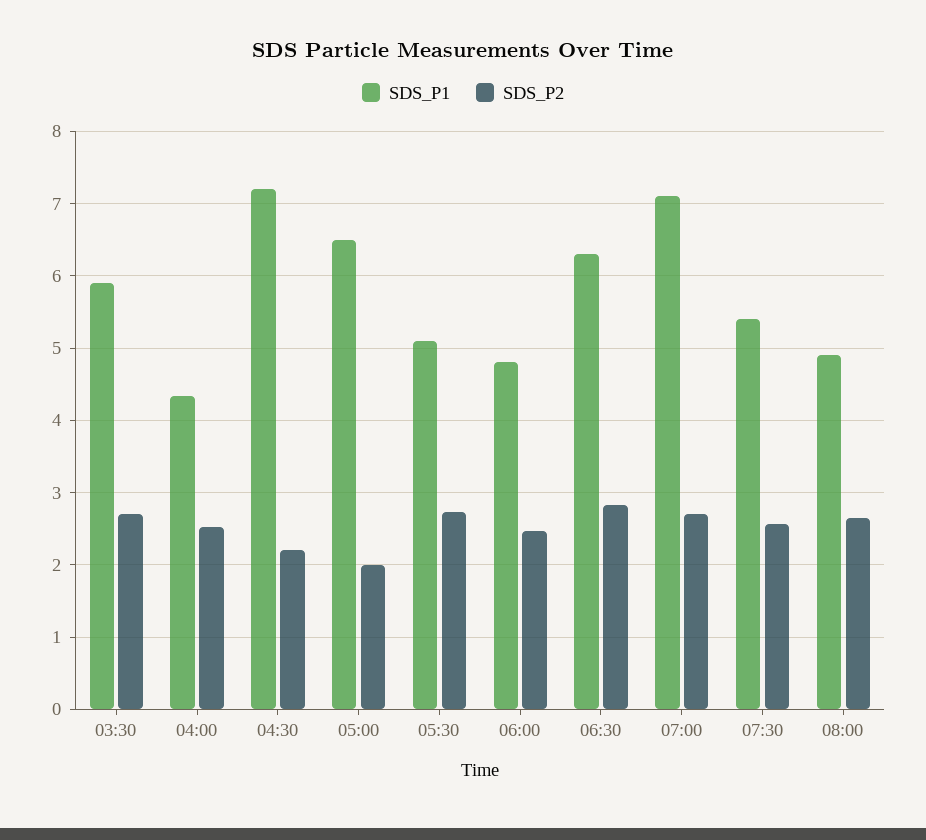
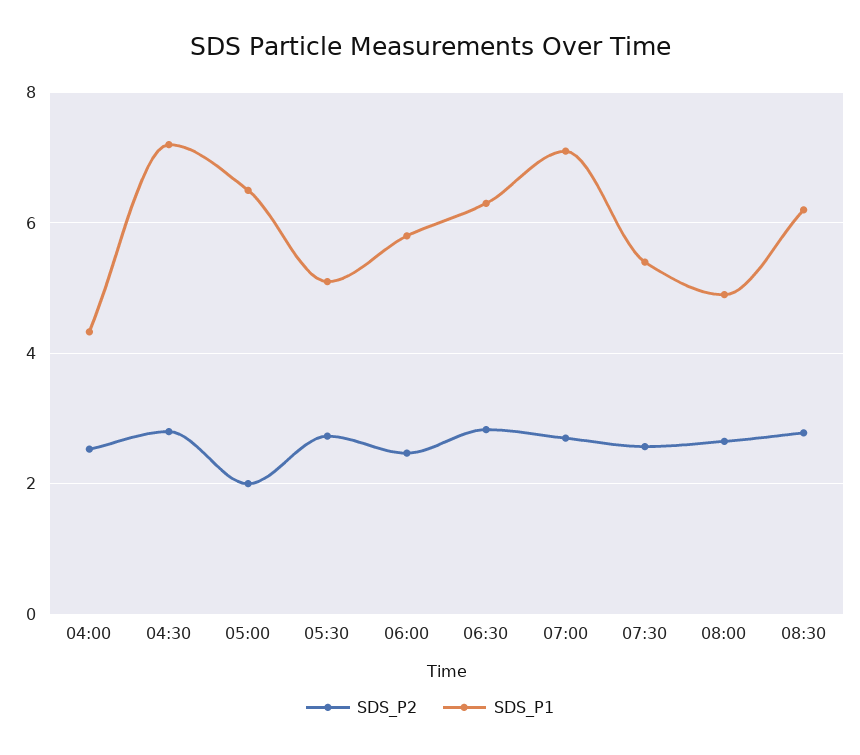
SDS_P1, 03:30: 5.9 -> none
SDS_P2, 03:30: 2.7 -> none
SDS_P2, 04:30: 2.2 -> 2.8
SDS_P1, 06:00: 4.8 -> 5.8
SDS_P2, 08:30: none -> 2.8
SDS_P1, 08:30: none -> 6.2

